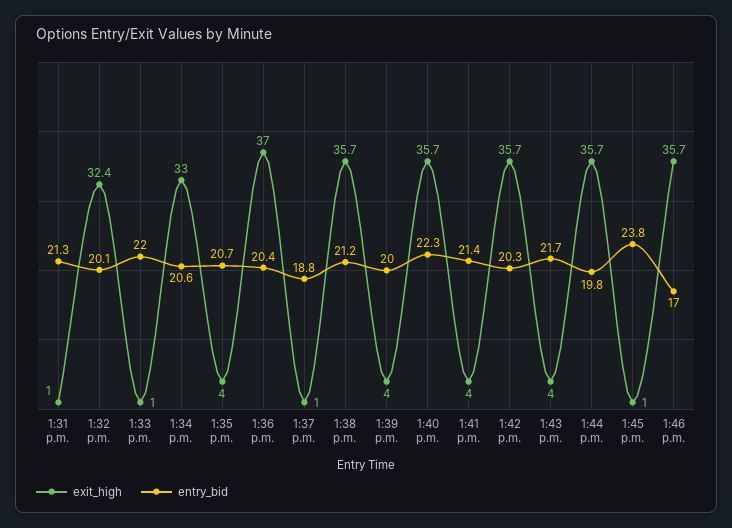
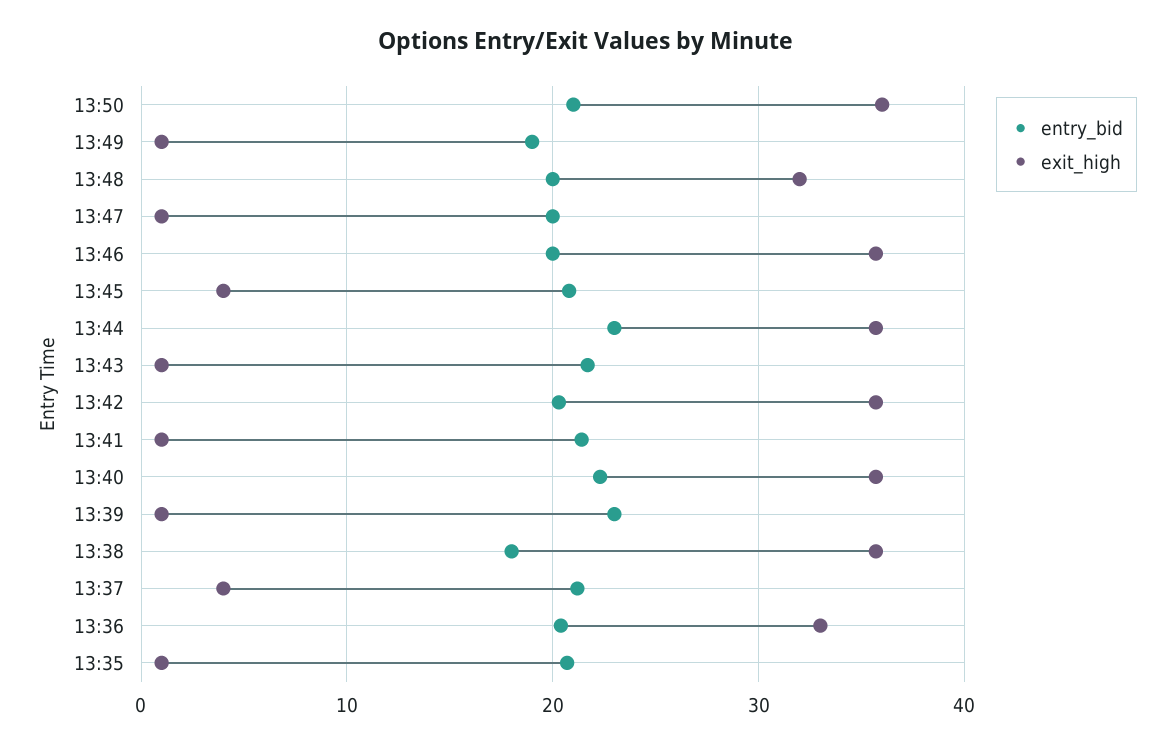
exit_high, 1:31 p.m.: 1 -> none
entry_bid, 1:31 p.m.: 21.3 -> none
exit_high, 1:32 p.m.: 32.4 -> none
entry_bid, 1:32 p.m.: 20.1 -> none
exit_high, 1:33 p.m.: 1 -> none
entry_bid, 1:33 p.m.: 22 -> none
exit_high, 1:34 p.m.: 33 -> none
entry_bid, 1:34 p.m.: 20.6 -> none
exit_high, 1:35 p.m.: 4 -> 1
exit_high, 1:36 p.m.: 37 -> 33
exit_high, 1:37 p.m.: 1 -> 4
entry_bid, 1:37 p.m.: 18.8 -> 21
entry_bid, 1:38 p.m.: 21.2 -> 18
exit_high, 1:39 p.m.: 4 -> 1
entry_bid, 1:39 p.m.: 20 -> 23
exit_high, 1:41 p.m.: 4 -> 1
exit_high, 1:43 p.m.: 4 -> 1
entry_bid, 1:44 p.m.: 19.8 -> 23
exit_high, 1:45 p.m.: 1 -> 4
entry_bid, 1:45 p.m.: 23.8 -> 21
entry_bid, 1:46 p.m.: 17 -> 20
entry_bid, 13:50: none -> 21
exit_high, 13:50: none -> 36
entry_bid, 13:49: none -> 19
exit_high, 13:49: none -> 1
entry_bid, 13:48: none -> 20
exit_high, 13:48: none -> 32
entry_bid, 13:47: none -> 20
exit_high, 13:47: none -> 1

